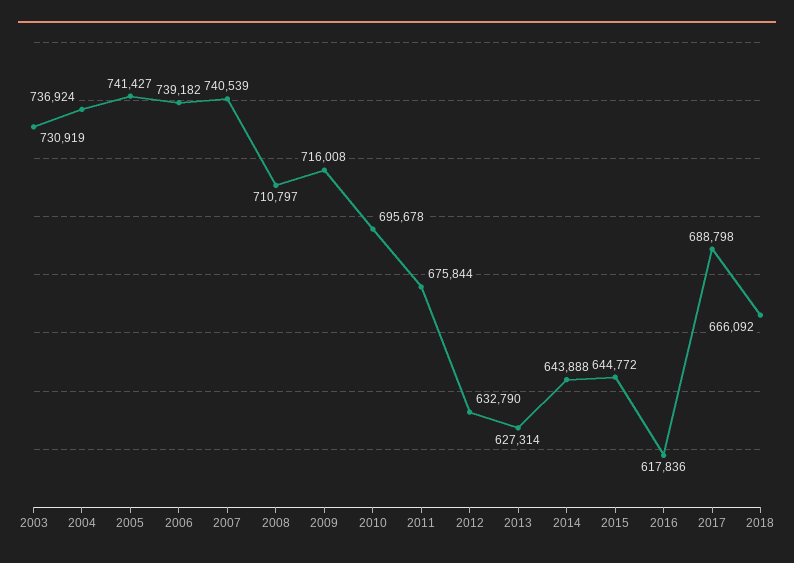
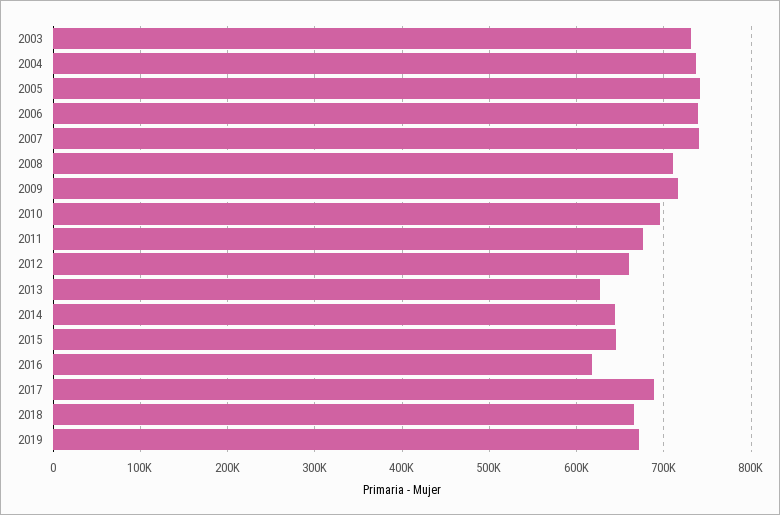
2012: 632790 -> 660000
2019: none -> 670000

